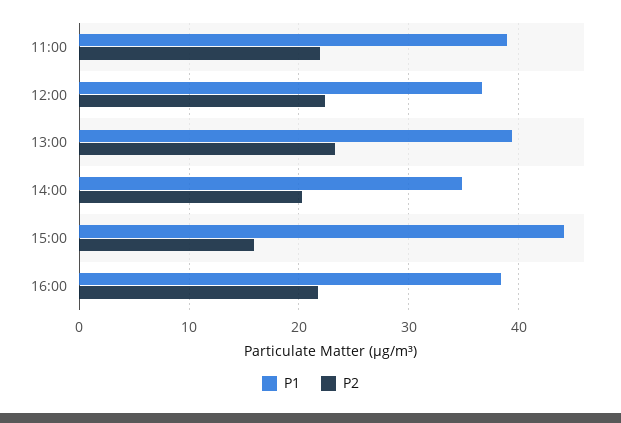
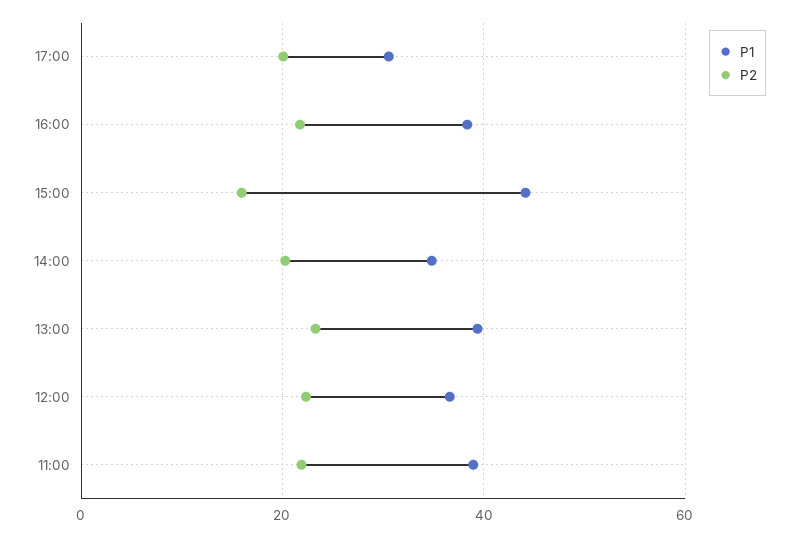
P1, 17:00: none -> 30
P2, 17:00: none -> 20

